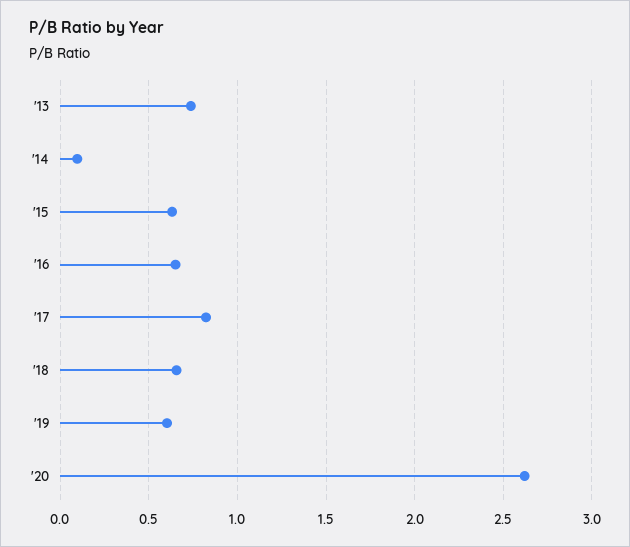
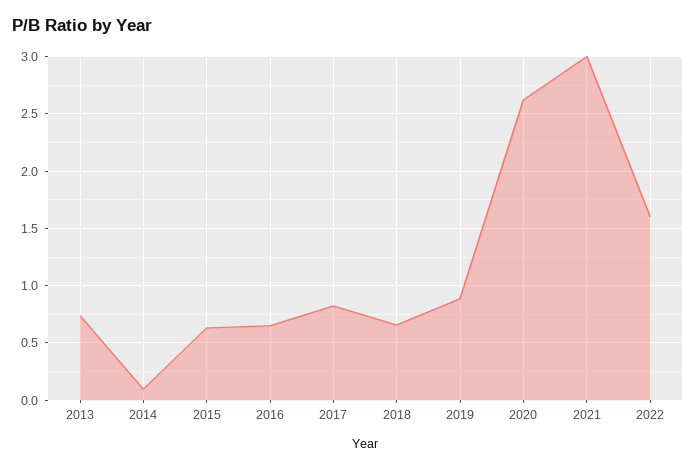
'19: 0.6 -> 0.9
2021: none -> 3
2022: none -> 1.6

